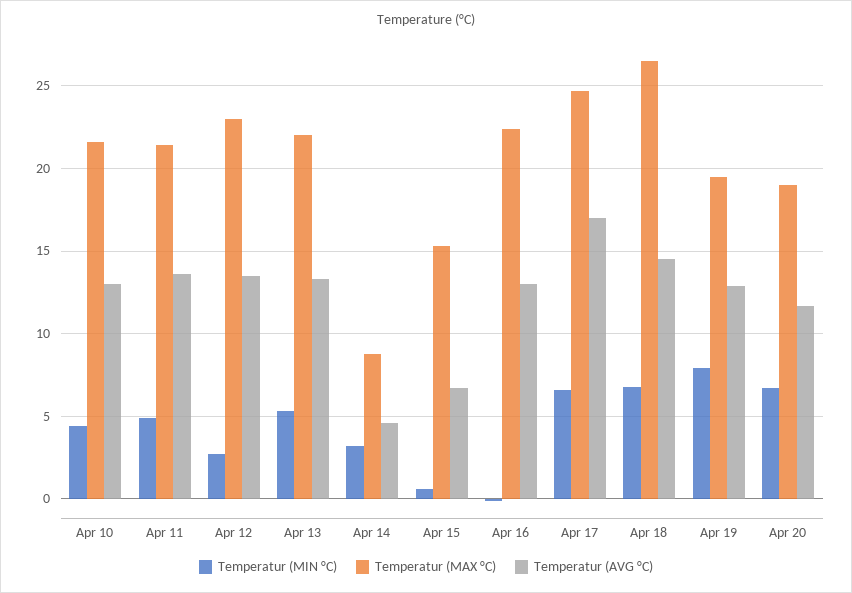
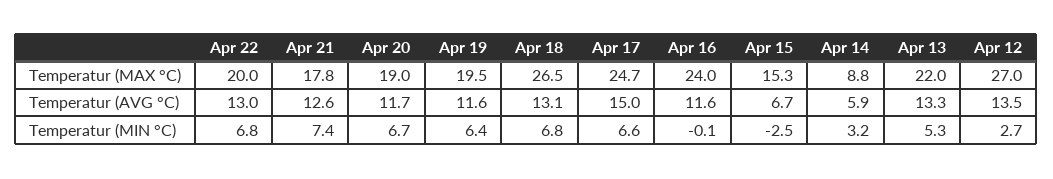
Temperatur (MIN °C), Apr 10: 4.5 -> none
Temperatur (MAX °C), Apr 10: 21.5 -> none
Temperatur (AVG °C), Apr 10: 13 -> none
Temperatur (MIN °C), Apr 11: 5 -> none
Temperatur (MAX °C), Apr 11: 21.5 -> none
Temperatur (AVG °C), Apr 11: 13.5 -> none
Temperatur (MAX °C), Apr 12: 23 -> 27
Temperatur (AVG °C), Apr 14: 4.5 -> 5.9
Temperatur (MIN °C), Apr 15: 0.5 -> -2.5
Temperatur (MAX °C), Apr 16: 22.5 -> 24
Temperatur (AVG °C), Apr 16: 13 -> 11.6
Temperatur (AVG °C), Apr 17: 17 -> 15
Temperatur (AVG °C), Apr 18: 14.5 -> 13.1
Temperatur (MIN °C), Apr 19: 8 -> 6.4
Temperatur (AVG °C), Apr 19: 13 -> 11.6
Temperatur (MAX °C), Apr 22: none -> 20
Temperatur (MAX °C), Apr 21: none -> 17.8
Temperatur (AVG °C), Apr 22: none -> 13
Temperatur (AVG °C), Apr 21: none -> 12.6
Temperatur (MIN °C), Apr 22: none -> 6.8
Temperatur (MIN °C), Apr 21: none -> 7.4

